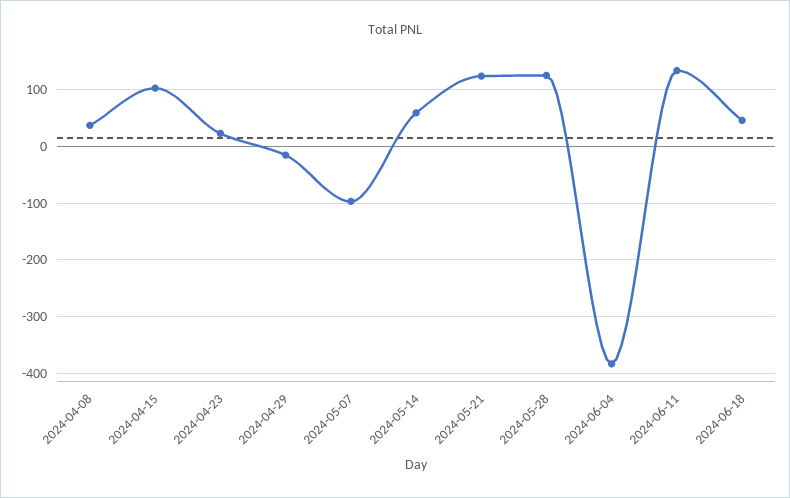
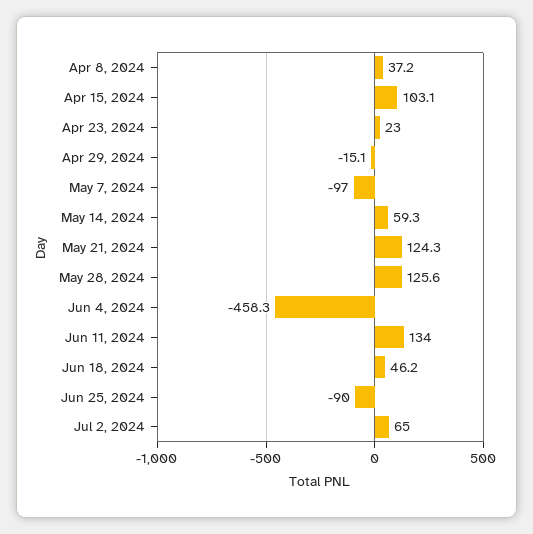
2024-06-04: -380 -> -458.3
Jun 25, 2024: none -> -90
Jul 2, 2024: none -> 65

